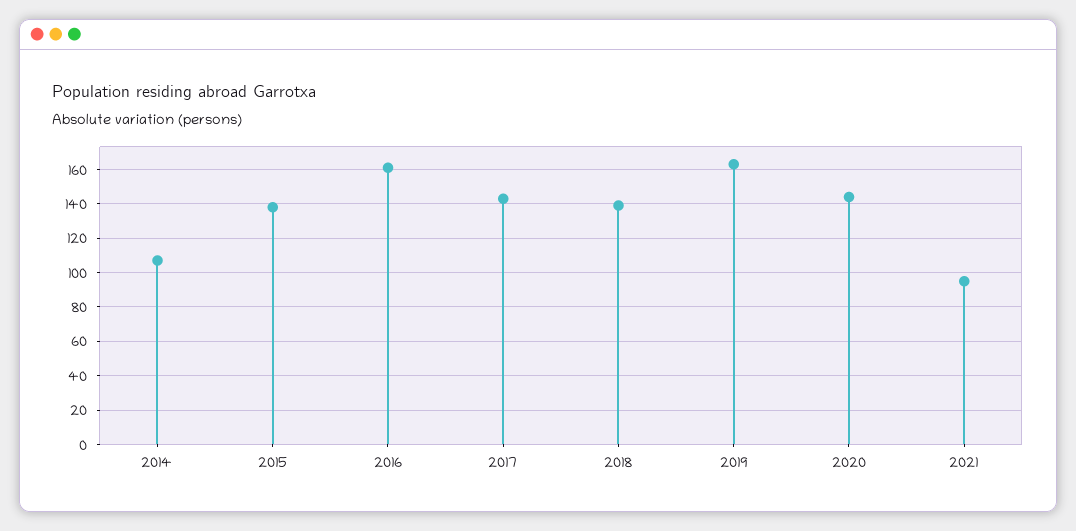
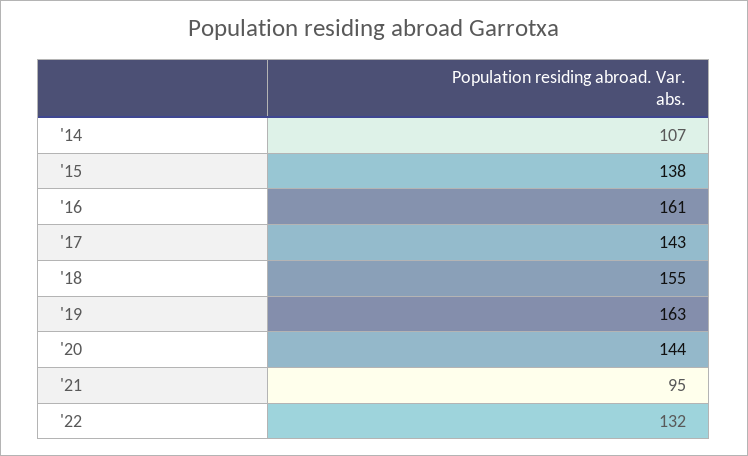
2018: 140 -> 155
'22: none -> 132

